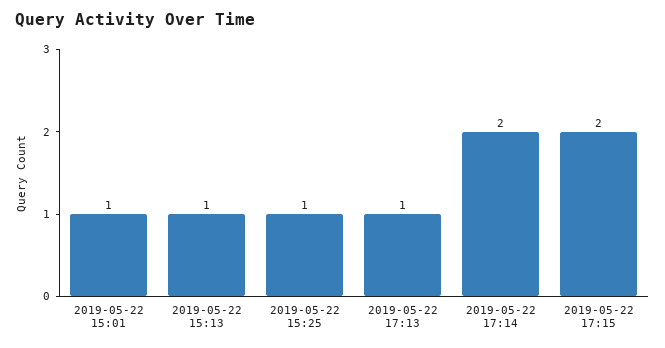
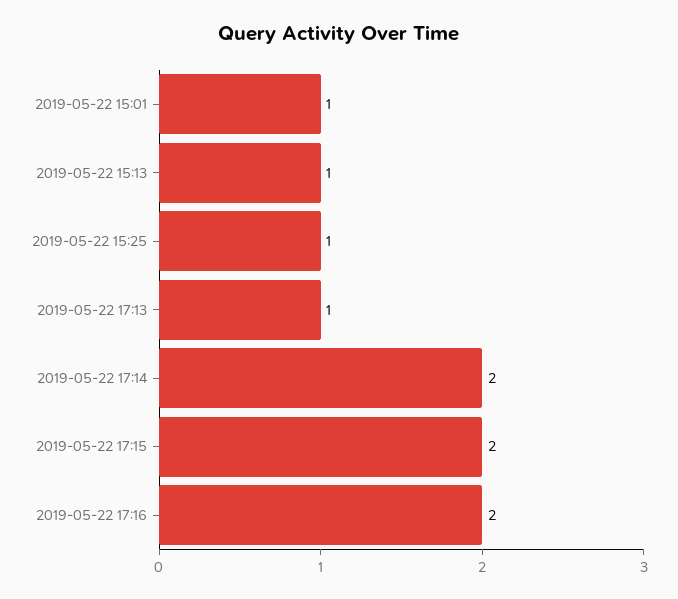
2019-05-22 17:16: none -> 2

